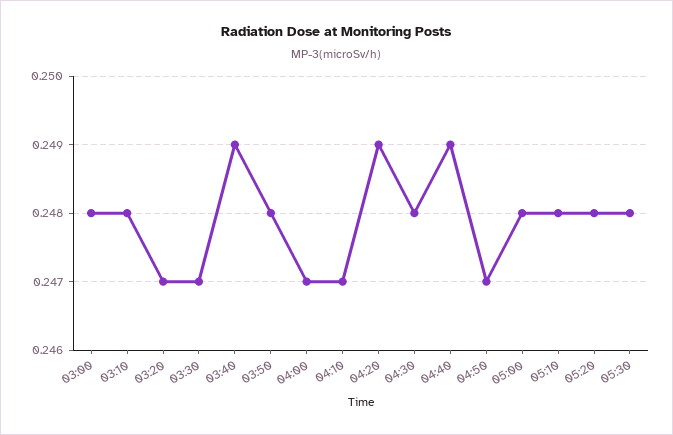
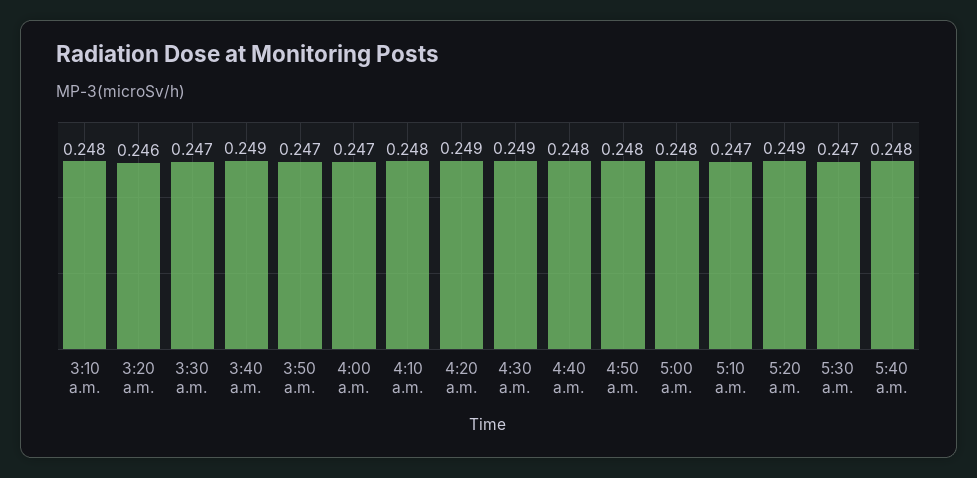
03:00: 0.248 -> none
03:20: 0.247 -> 0.246
03:50: 0.248 -> 0.247
04:10: 0.247 -> 0.248
04:30: 0.248 -> 0.249
04:40: 0.249 -> 0.248
04:50: 0.247 -> 0.248
05:10: 0.248 -> 0.247
05:20: 0.248 -> 0.249
05:30: 0.248 -> 0.247
5:40 a.m.: none -> 0.248

